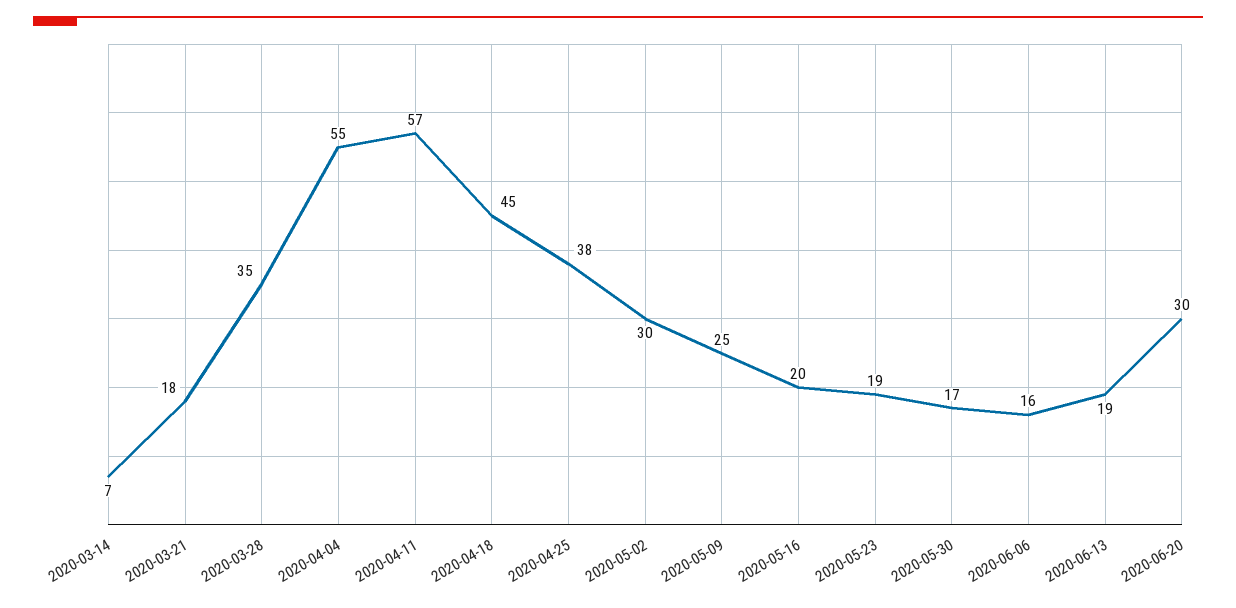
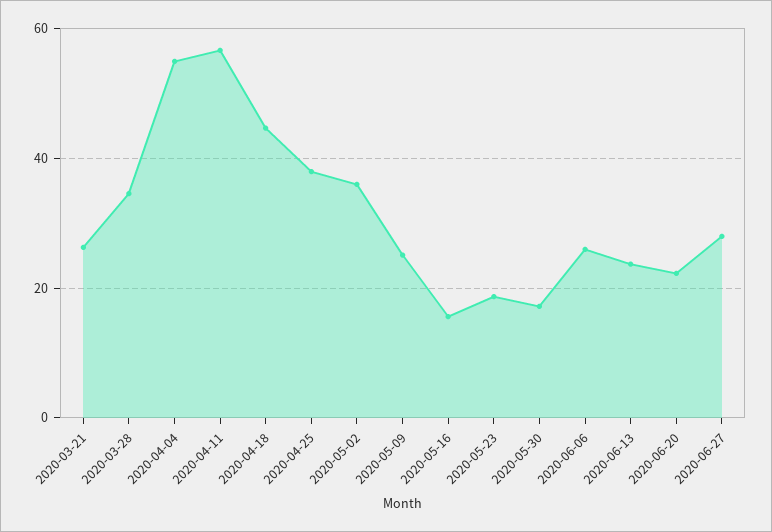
2020-03-14: 7 -> none
2020-03-21: 18 -> 26
2020-05-02: 30 -> 36
2020-05-16: 20 -> 16
2020-06-06: 16 -> 26
2020-06-13: 19 -> 24
2020-06-20: 30 -> 22
2020-06-27: none -> 28

